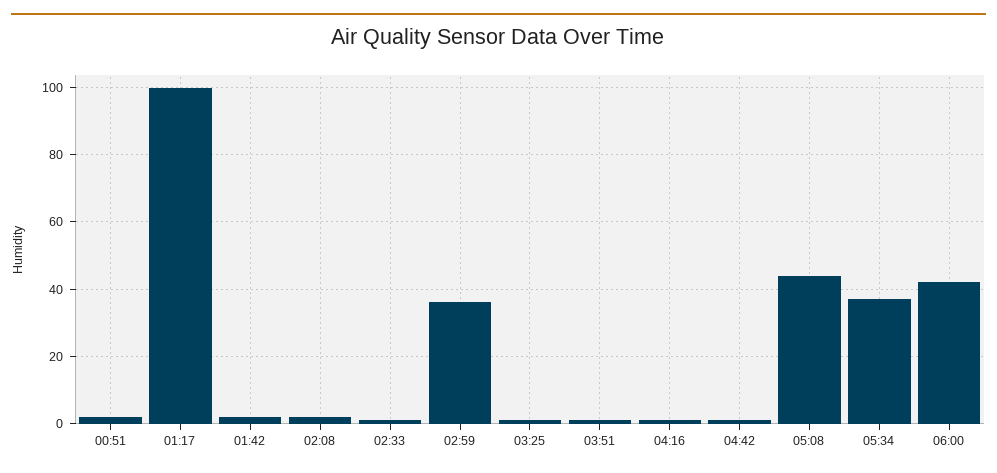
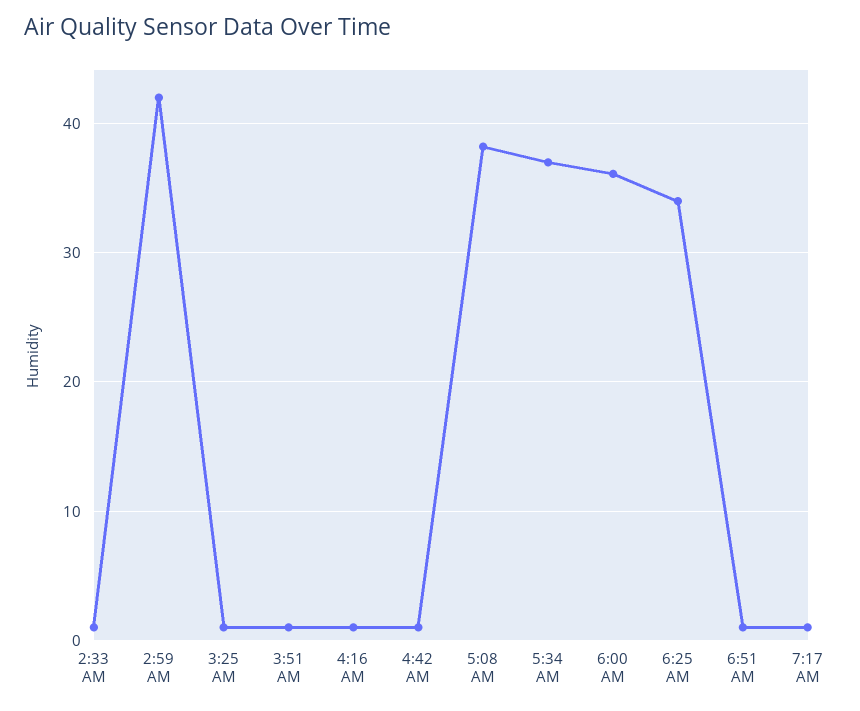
00:51: 2 -> none
01:17: 100 -> none
01:42: 2 -> none
02:08: 2 -> none
02:59: 36 -> 42
05:08: 44 -> 38
06:00: 42 -> 36
6:25 AM: none -> 34
6:51 AM: none -> 1
7:17 AM: none -> 1

